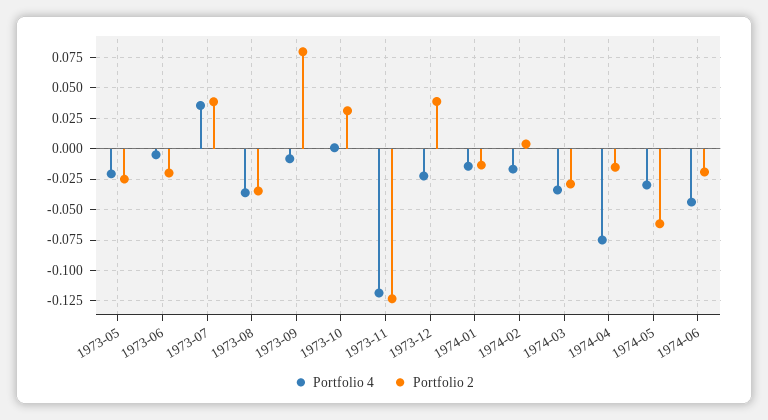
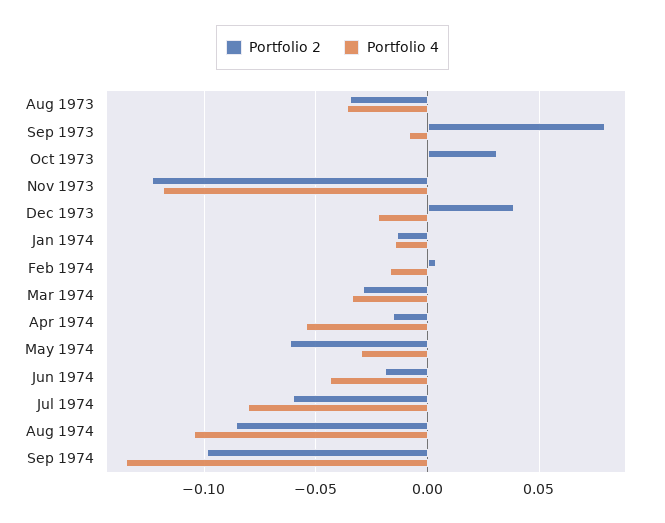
Portfolio 4, 1973-05: -0.02 -> none
Portfolio 2, 1973-05: -0.025 -> none
Portfolio 4, 1973-06: -0.005 -> none
Portfolio 2, 1973-06: -0.02 -> none
Portfolio 4, 1973-07: 0.035 -> none
Portfolio 2, 1973-07: 0.04 -> none
Portfolio 4, 1974-04: -0.075 -> -0.055
Portfolio 2, Jul 1974: none -> -0.06
Portfolio 4, Jul 1974: none -> -0.08
Portfolio 2, Aug 1974: none -> -0.085
Portfolio 4, Aug 1974: none -> -0.105
Portfolio 2, Sep 1974: none -> -0.1
Portfolio 4, Sep 1974: none -> -0.135

